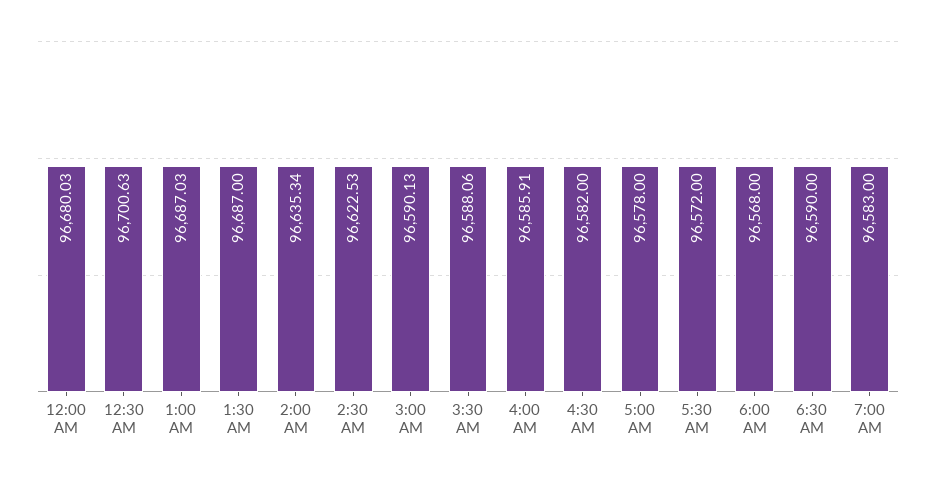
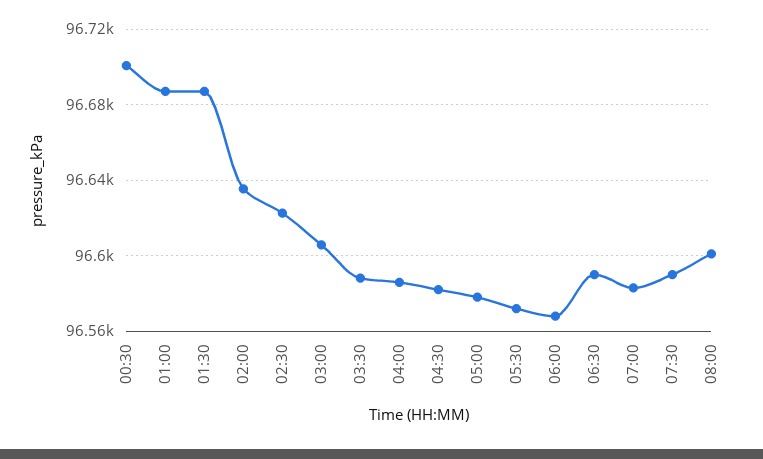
12:00 AM: 96680.03 -> none
3:00 AM: 96590.13 -> 96605
07:30: none -> 96590
08:00: none -> 96600

